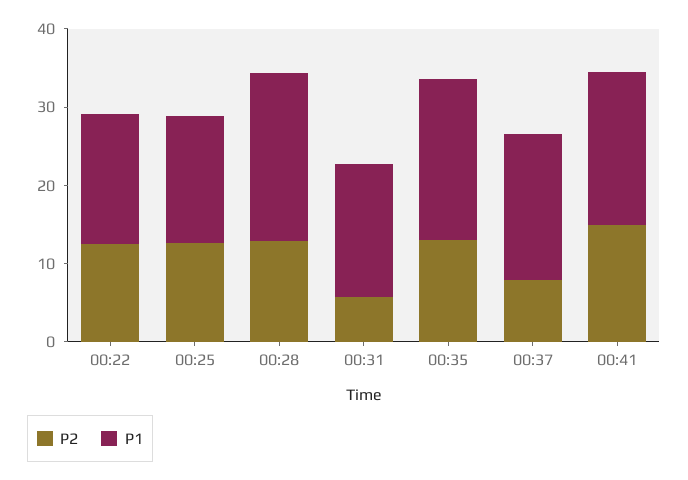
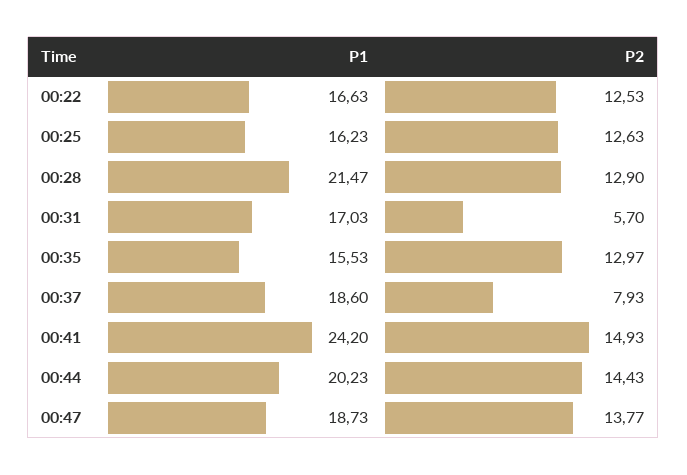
P1, 00:35: 20 -> 15.53
P1, 00:41: 20 -> 24.2
P1, 00:44: none -> 20.23
P2, 00:44: none -> 14.43
P1, 00:47: none -> 18.73
P2, 00:47: none -> 13.77

